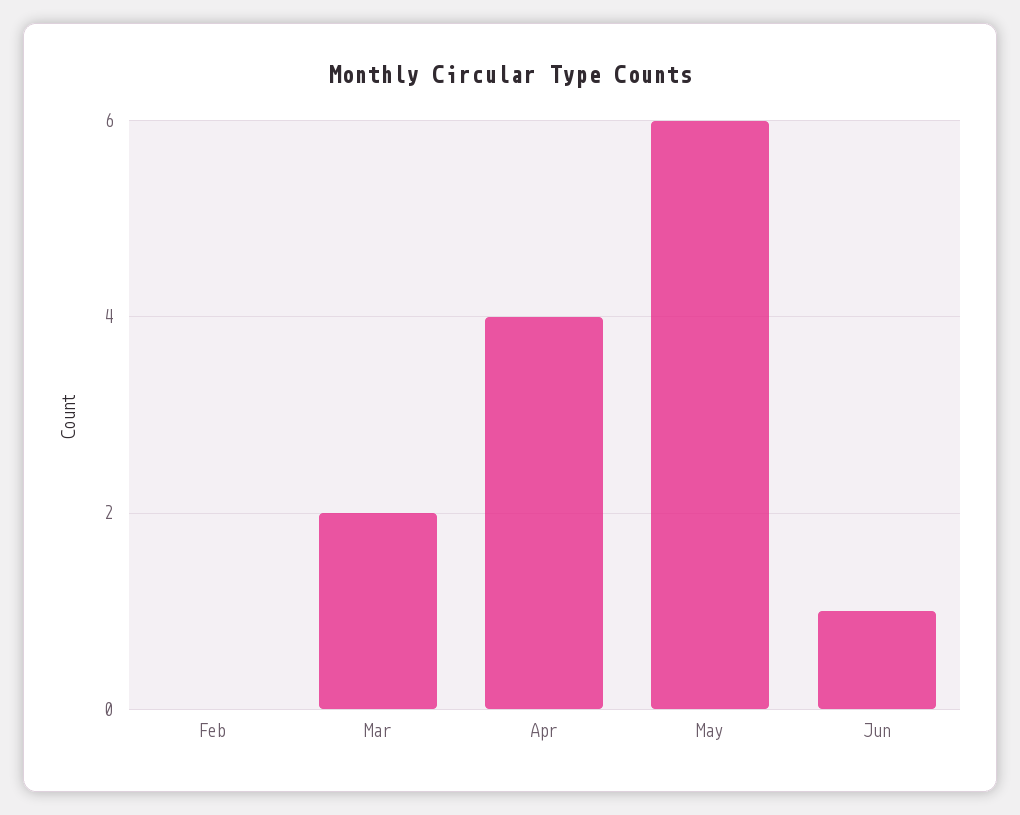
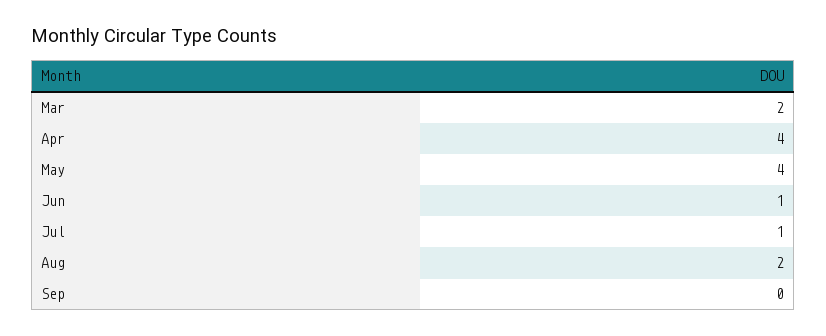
Feb: 0 -> none
May: 6 -> 4
Jul: none -> 1
Aug: none -> 2
Sep: none -> 0

